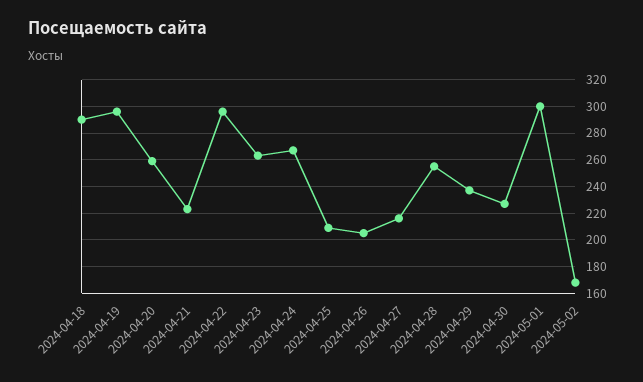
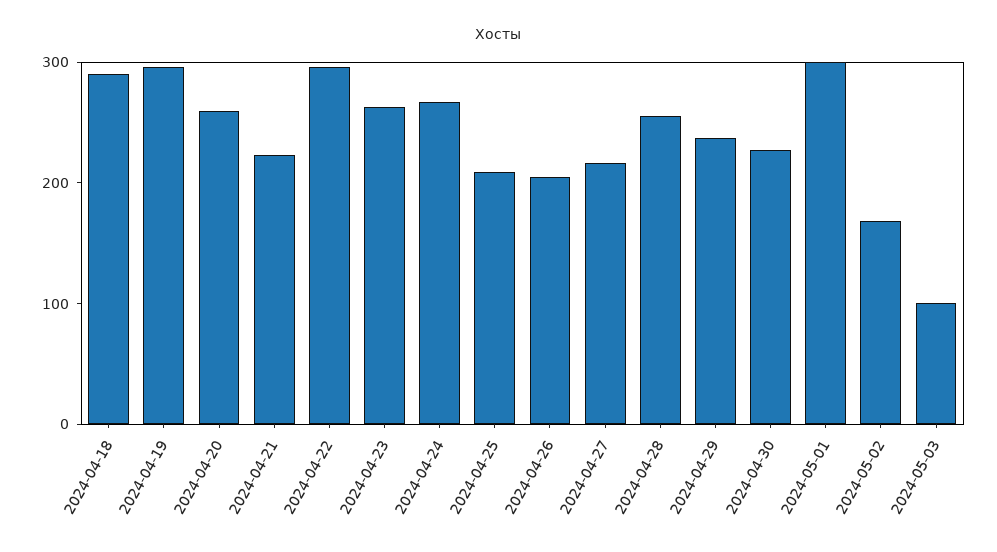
2024-05-03: none -> 100

